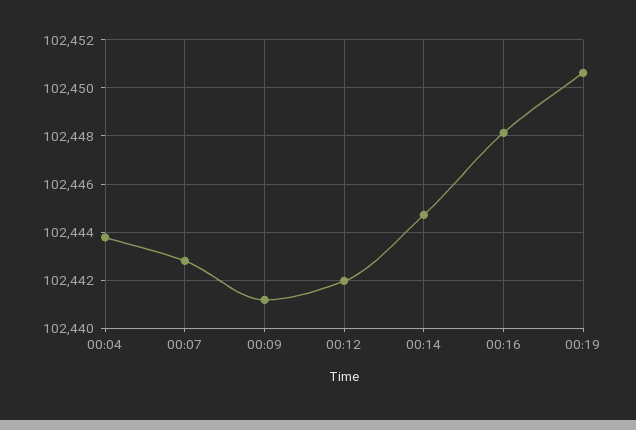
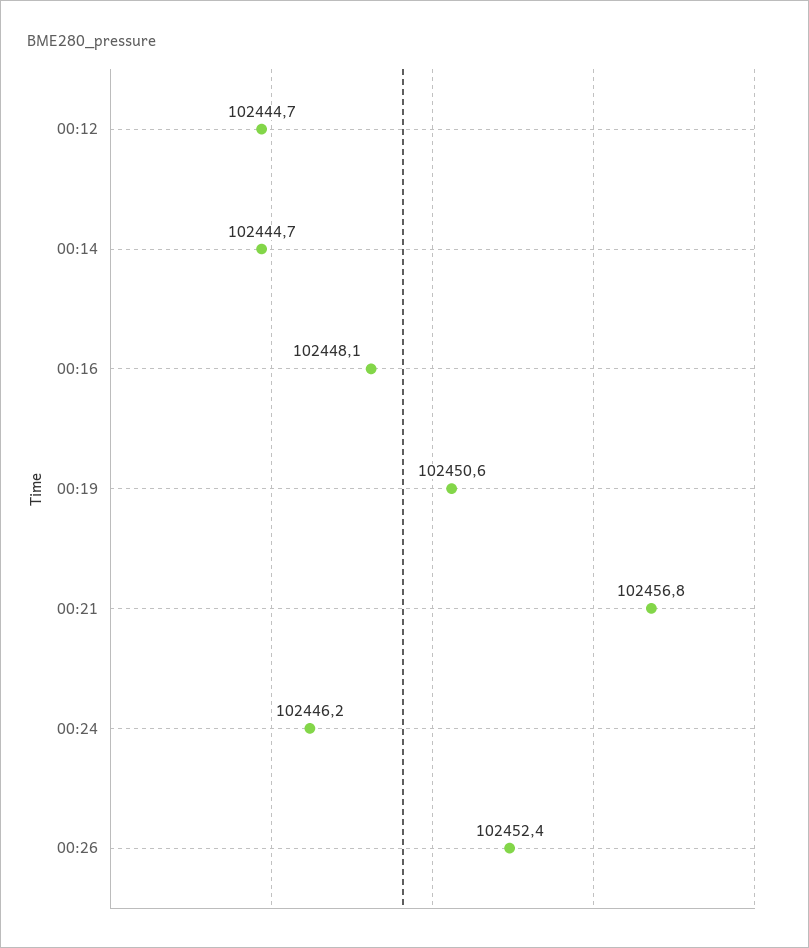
00:04: 102443.75 -> none
00:07: 102442.75 -> none
00:09: 102441.25 -> none
00:12: 102442 -> 102444.7
00:21: none -> 102456.8
00:24: none -> 102446.2
00:26: none -> 102452.4

